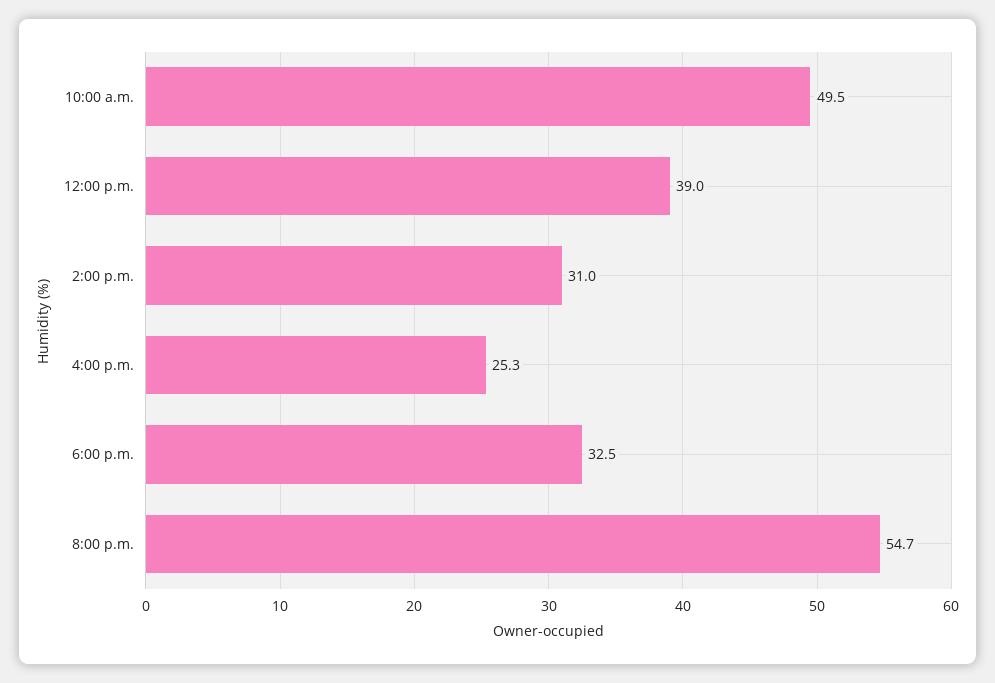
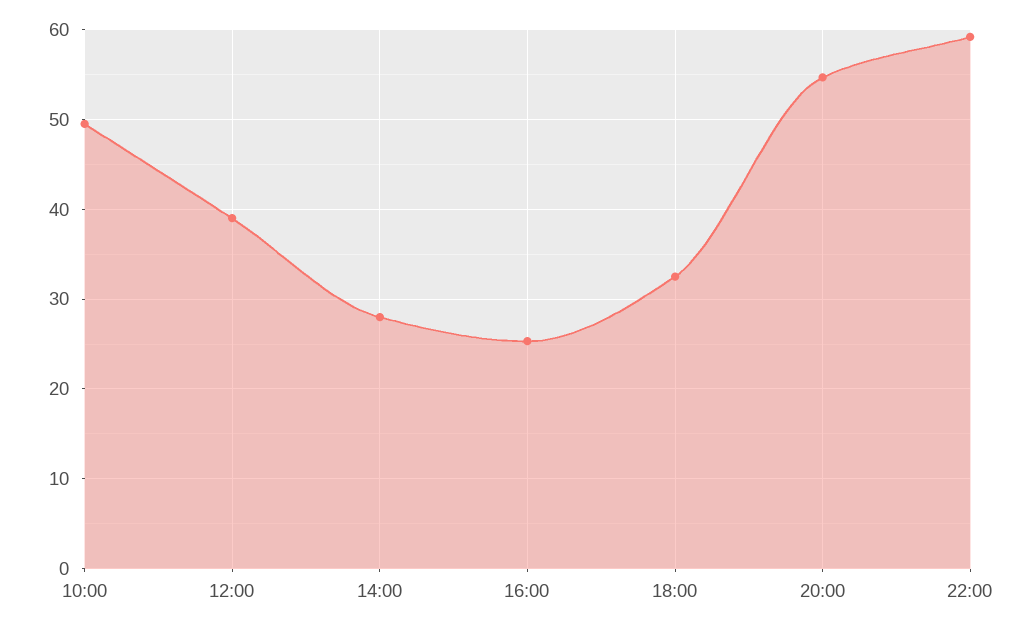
2:00 p.m.: 31 -> 28
22:00: none -> 59

